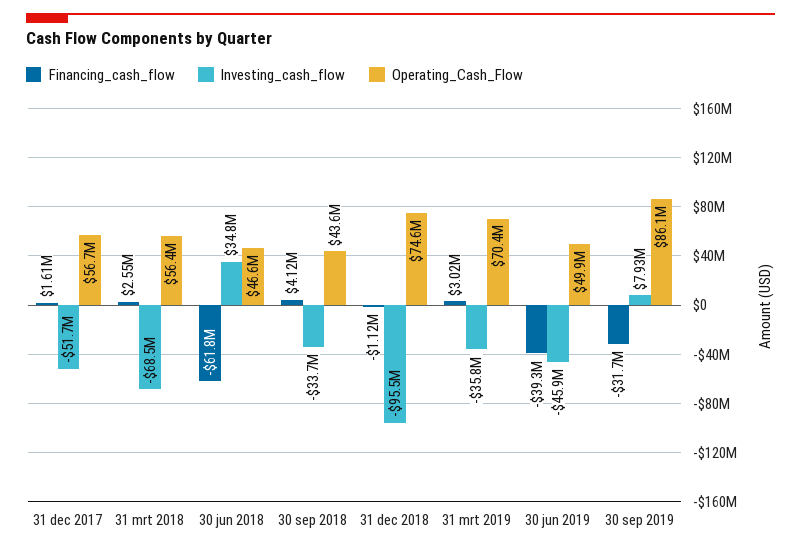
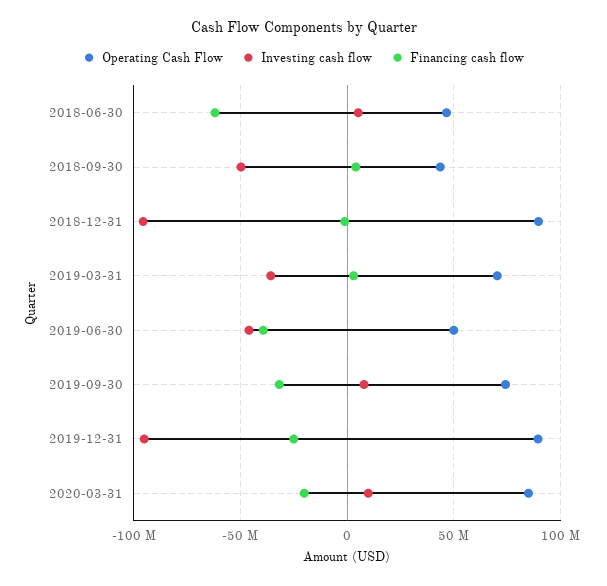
Financing_cash_flow, 31 dec 2017: 1610000 -> none
Investing_cash_flow, 31 dec 2017: -51700000 -> none
Operating_Cash_Flow, 31 dec 2017: 56700000 -> none
Financing_cash_flow, 31 mrt 2018: 2550000 -> none
Investing_cash_flow, 31 mrt 2018: -68500000 -> none
Operating_Cash_Flow, 31 mrt 2018: 56400000 -> none
Investing_cash_flow, 30 jun 2018: 34800000 -> 5000000
Investing_cash_flow, 30 sep 2018: -33700000 -> -50000000
Operating_Cash_Flow, 31 dec 2018: 74600000 -> 90000000
Operating_Cash_Flow, 30 sep 2019: 86100000 -> 75000000
Operating_Cash_Flow, 2019-12-31: none -> 90000000
Investing_cash_flow, 2019-12-31: none -> -95000000
Financing_cash_flow, 2019-12-31: none -> -25000000
Operating_Cash_Flow, 2020-03-31: none -> 85000000
Investing_cash_flow, 2020-03-31: none -> 10000000
Financing_cash_flow, 2020-03-31: none -> -20000000

